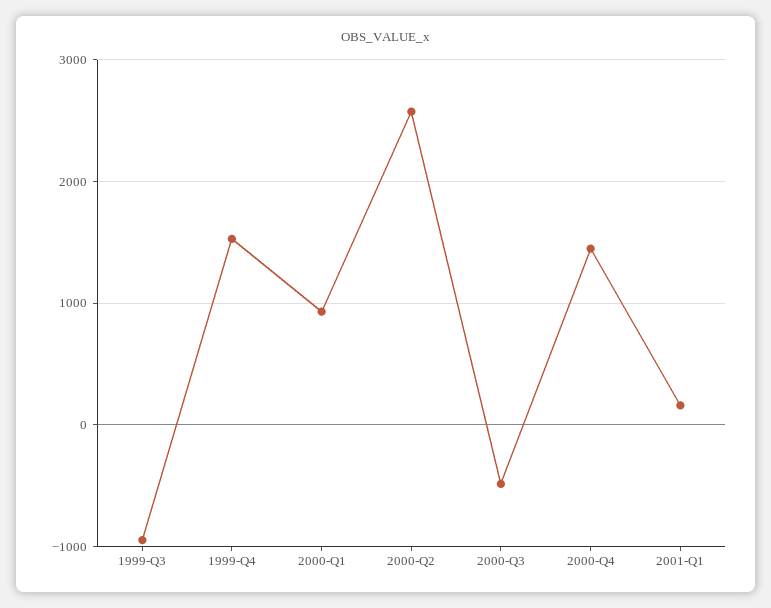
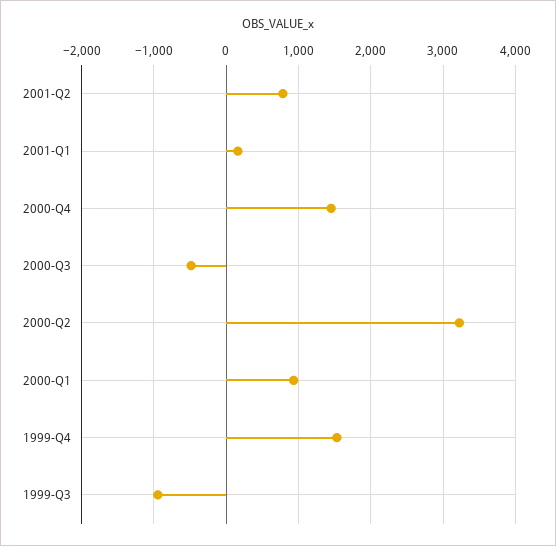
2000-Q2: 2600 -> 3200
2001-Q2: none -> 800

